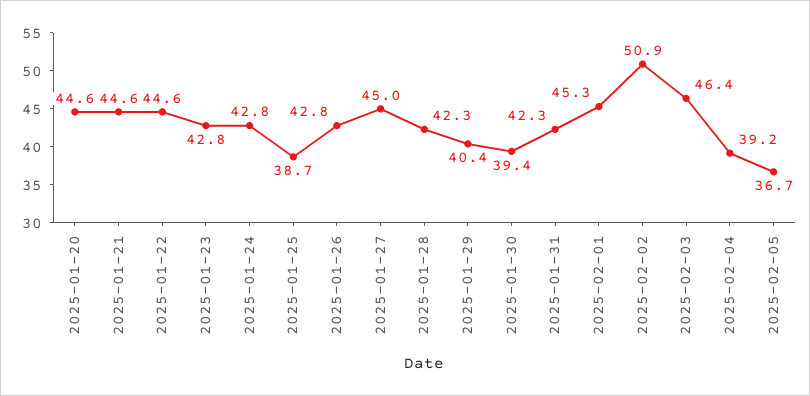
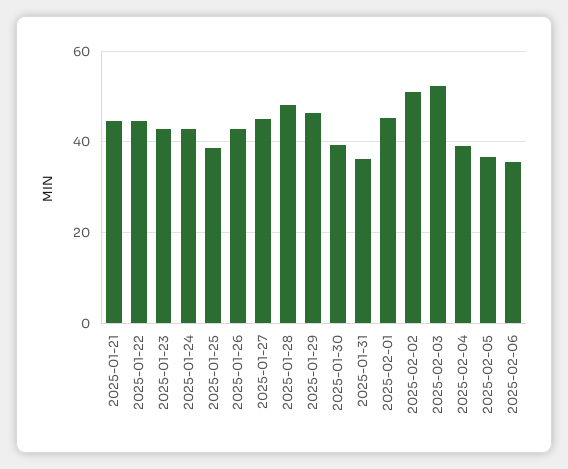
2025-01-20: 44.6 -> none
2025-01-28: 42.3 -> 48
2025-01-29: 40.4 -> 46
2025-01-31: 42.3 -> 36
2025-02-03: 46.4 -> 52
2025-02-06: none -> 36

